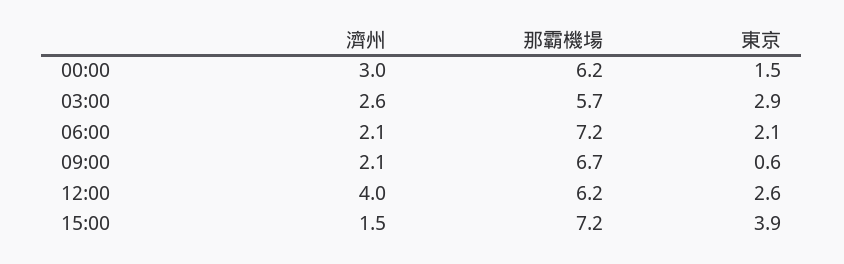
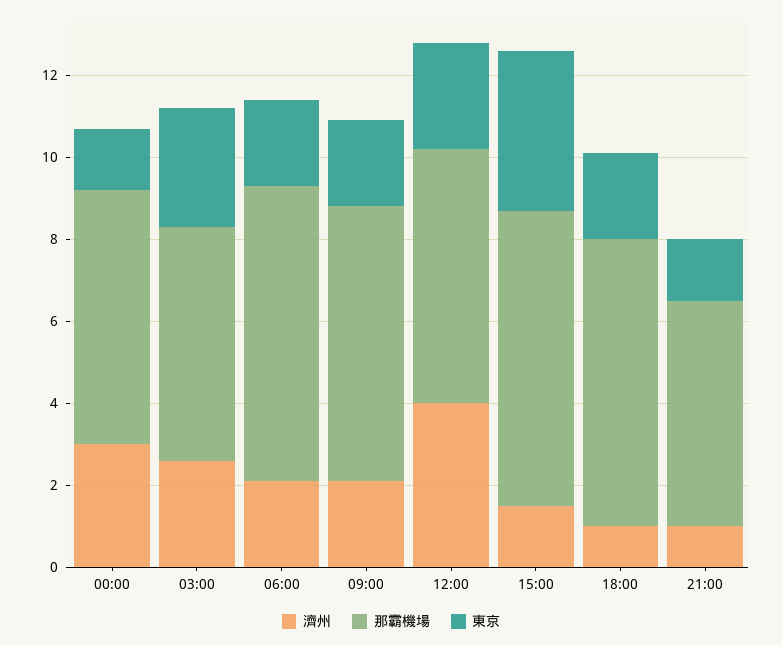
東京, 09:00: 0.6 -> 2
濟州, 18:00: none -> 1
那霸機場, 18:00: none -> 7
東京, 18:00: none -> 2
濟州, 21:00: none -> 1
那霸機場, 21:00: none -> 5.5
東京, 21:00: none -> 1.5

